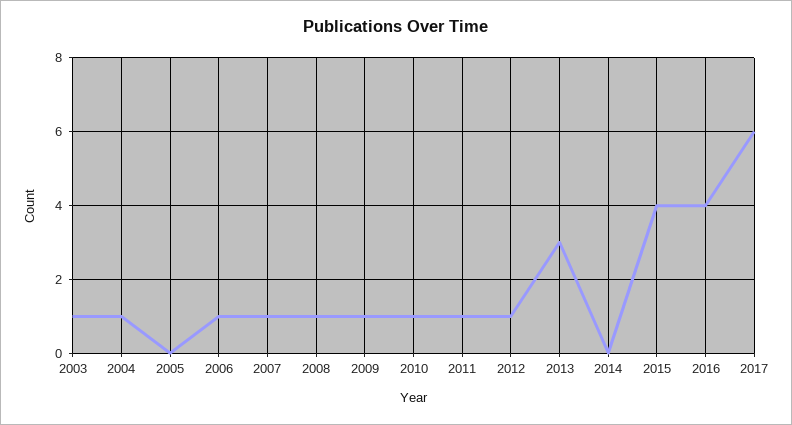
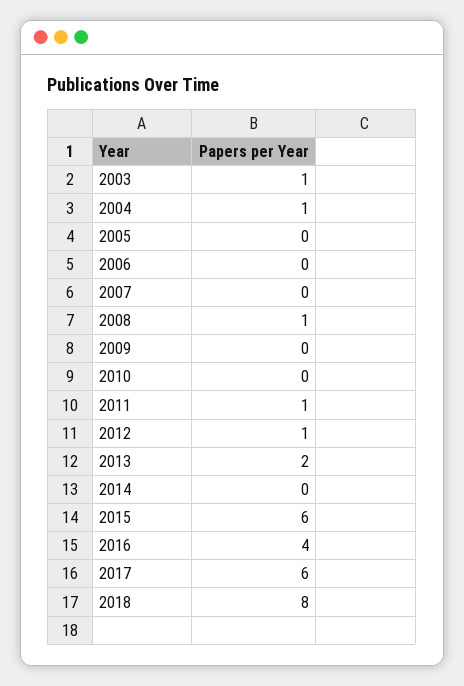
2006: 1 -> 0
2007: 1 -> 0
2009: 1 -> 0
2010: 1 -> 0
2013: 3 -> 2
2015: 4 -> 6
2018: none -> 8

